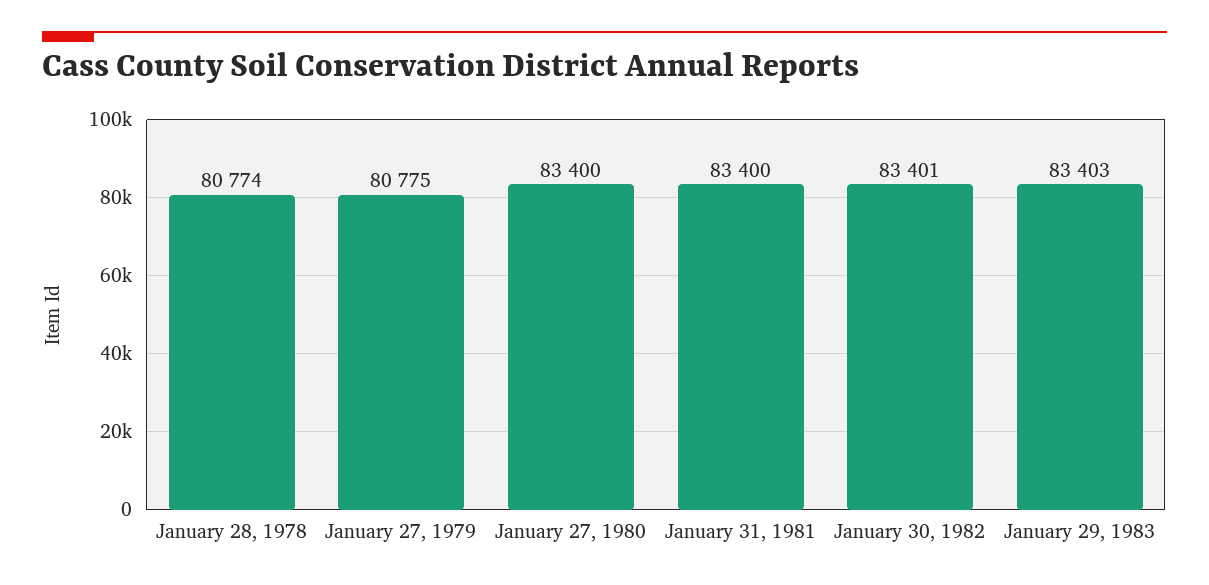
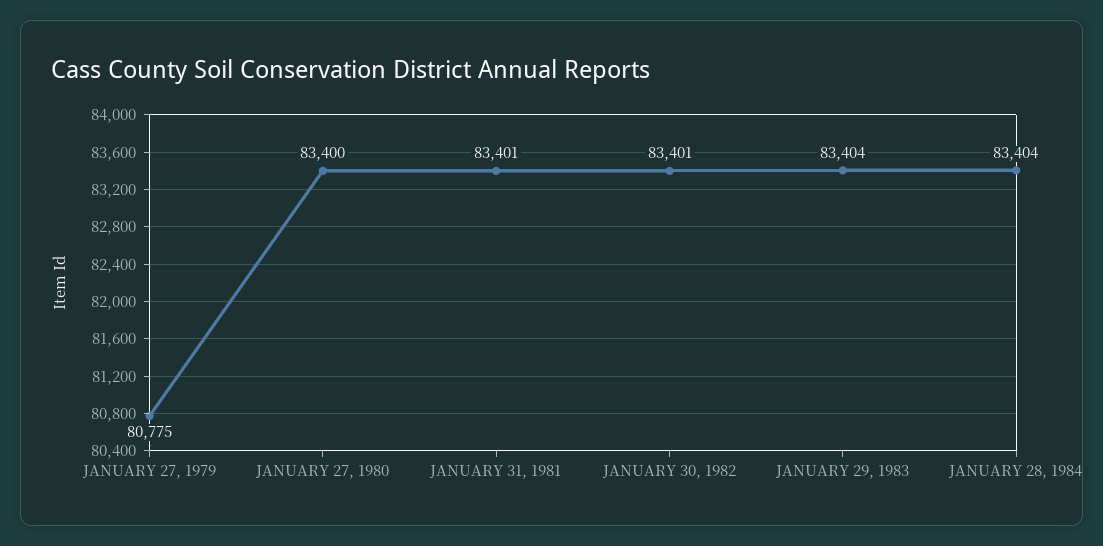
January 28, 1978: 80774 -> none
January 31, 1981: 83400 -> 83401
January 29, 1983: 83403 -> 83404
JANUARY 28, 1984: none -> 83404

